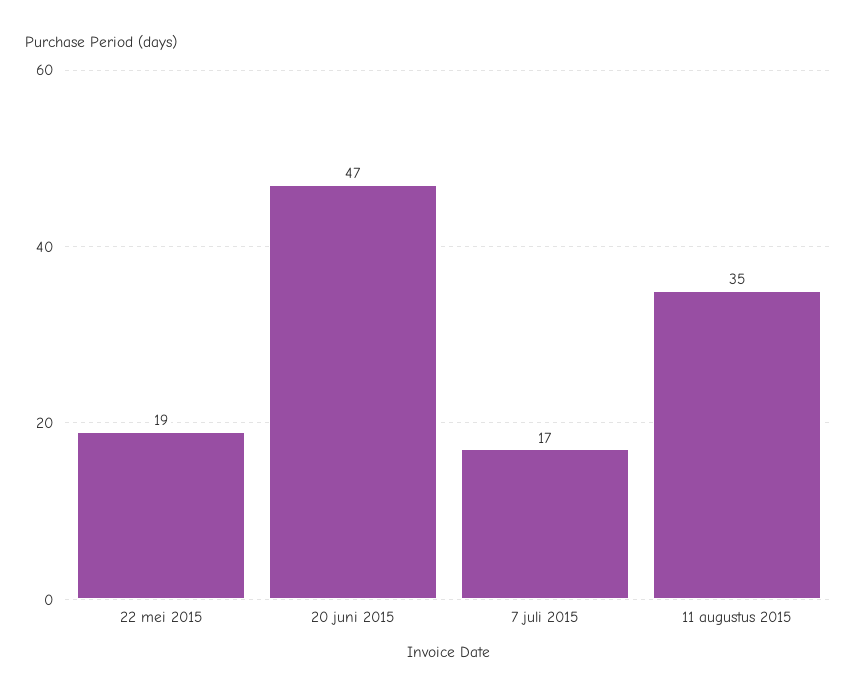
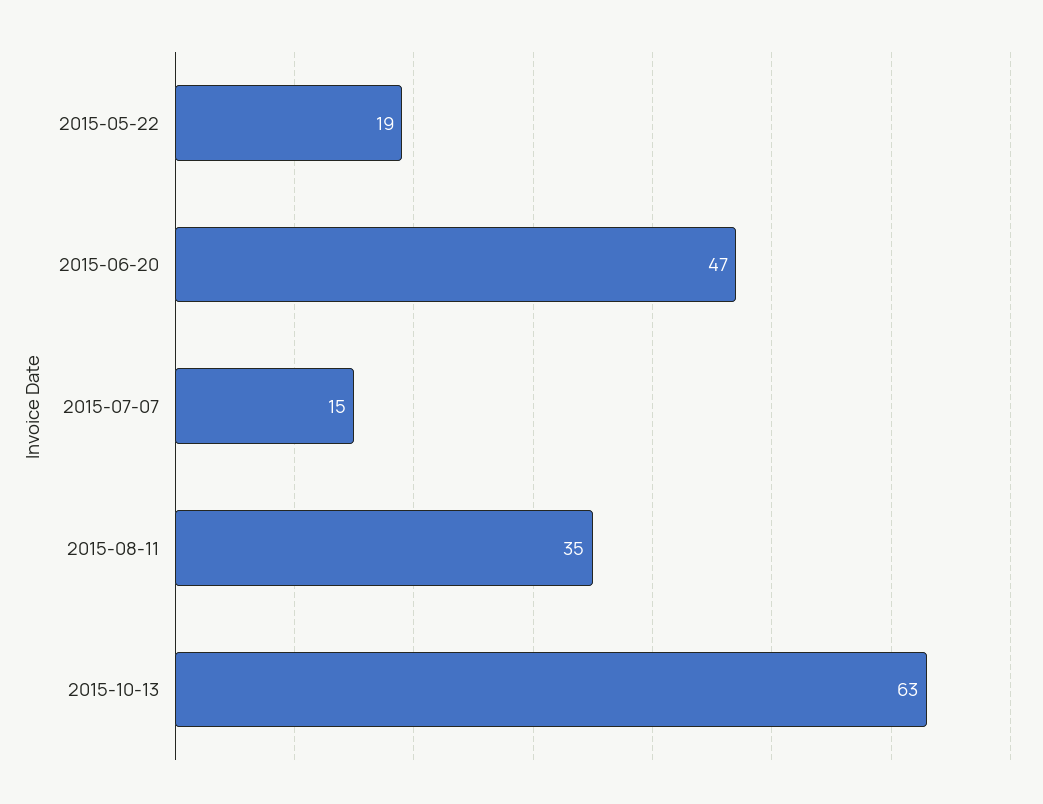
7 juli 2015: 17 -> 15
2015-10-13: none -> 63

